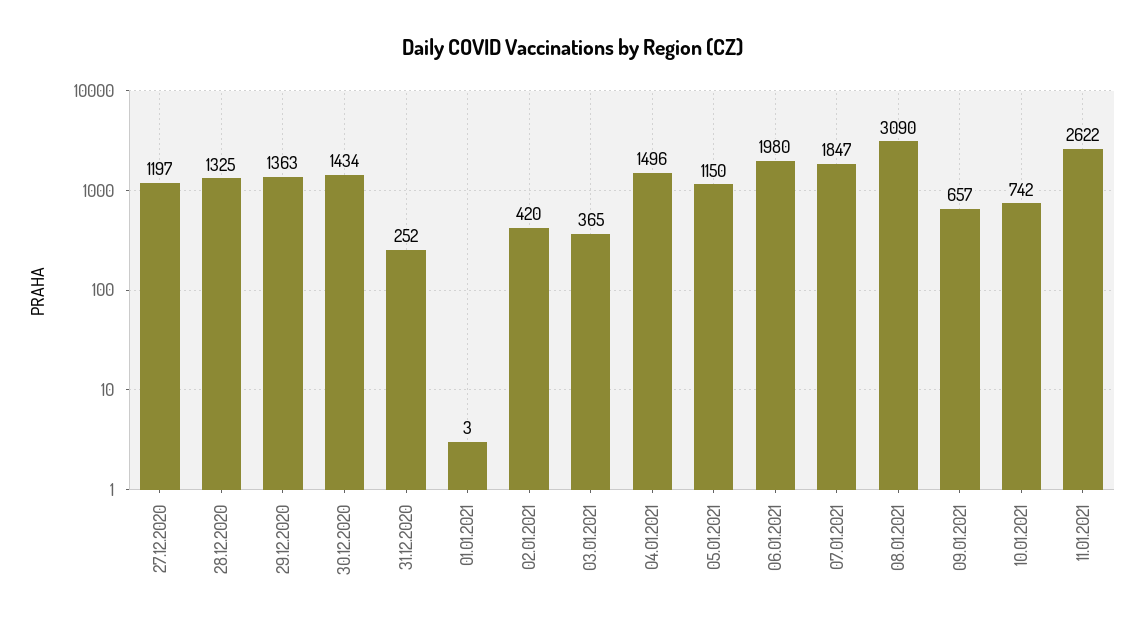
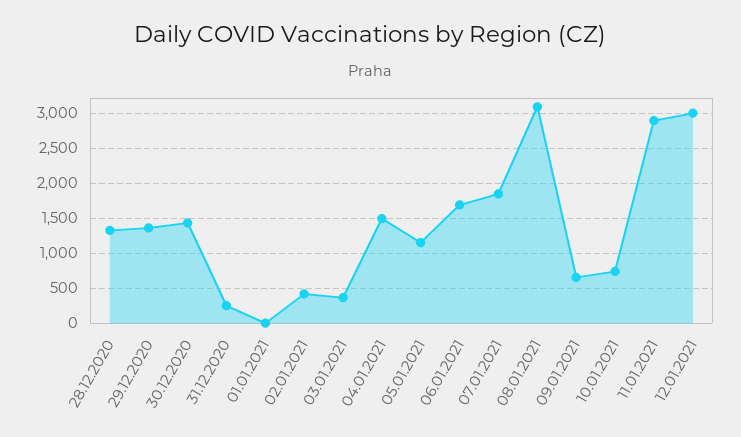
27.12.2020: 1197 -> none
06.01.2021: 1980 -> 1700
11.01.2021: 2622 -> 2900
12.01.2021: none -> 3000

